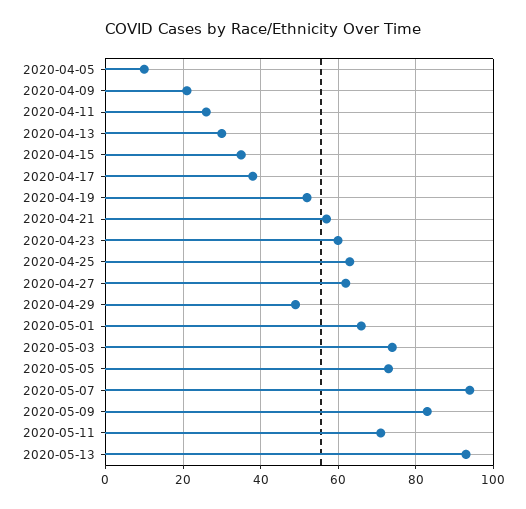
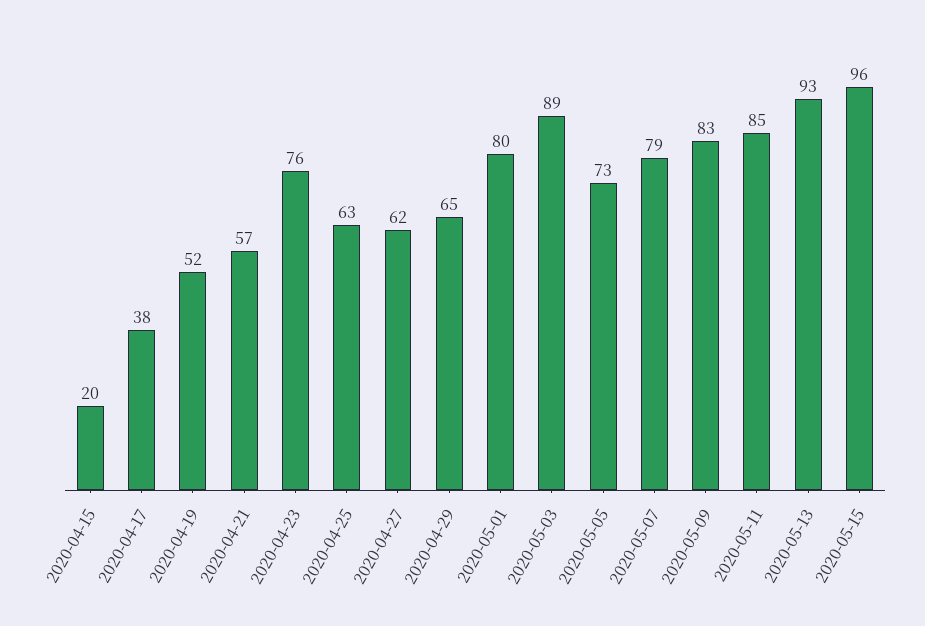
2020-04-05: 10 -> none
2020-04-09: 20 -> none
2020-04-11: 25 -> none
2020-04-13: 30 -> none
2020-04-15: 35 -> 20
2020-04-23: 60 -> 76
2020-04-29: 50 -> 65
2020-05-01: 65 -> 80
2020-05-03: 75 -> 89
2020-05-07: 95 -> 79
2020-05-11: 70 -> 85
2020-05-15: none -> 96

